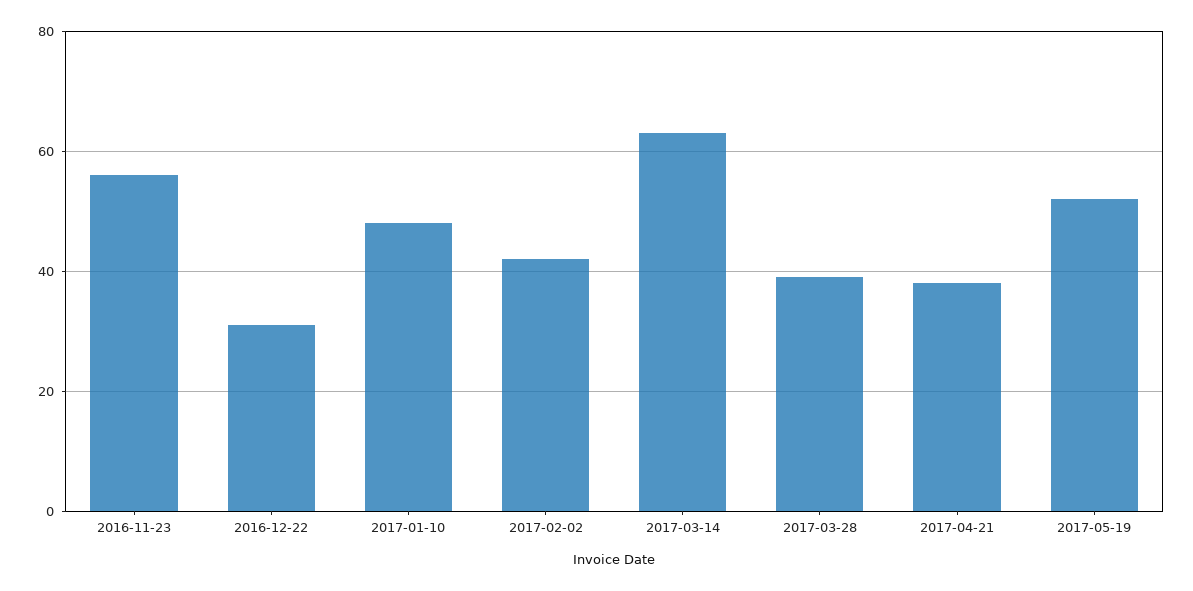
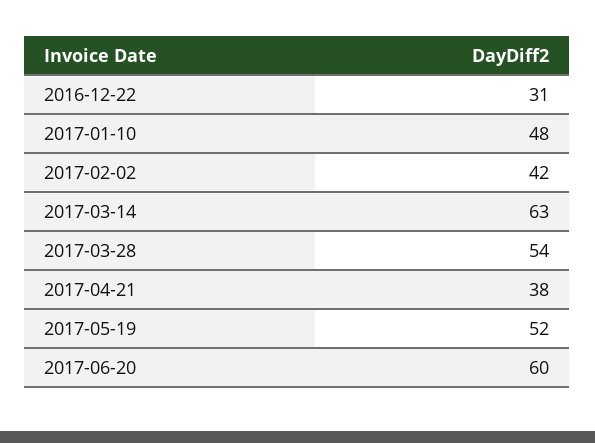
2016-11-23: 55 -> none
2017-03-28: 40 -> 54
2017-06-20: none -> 60

